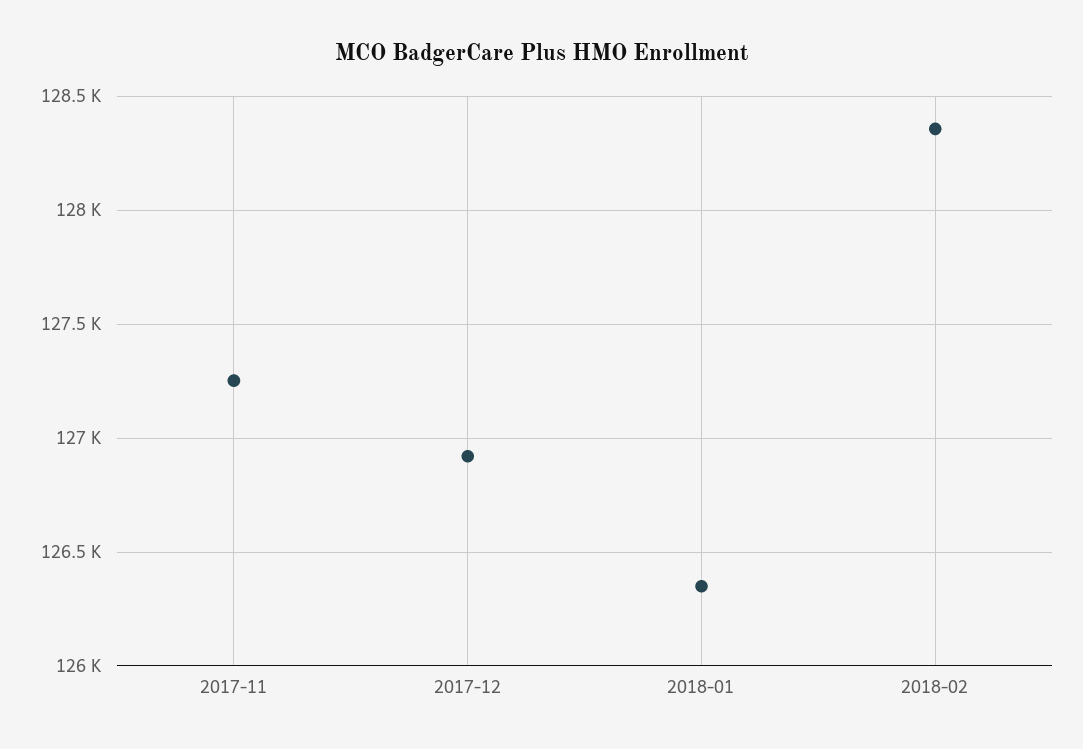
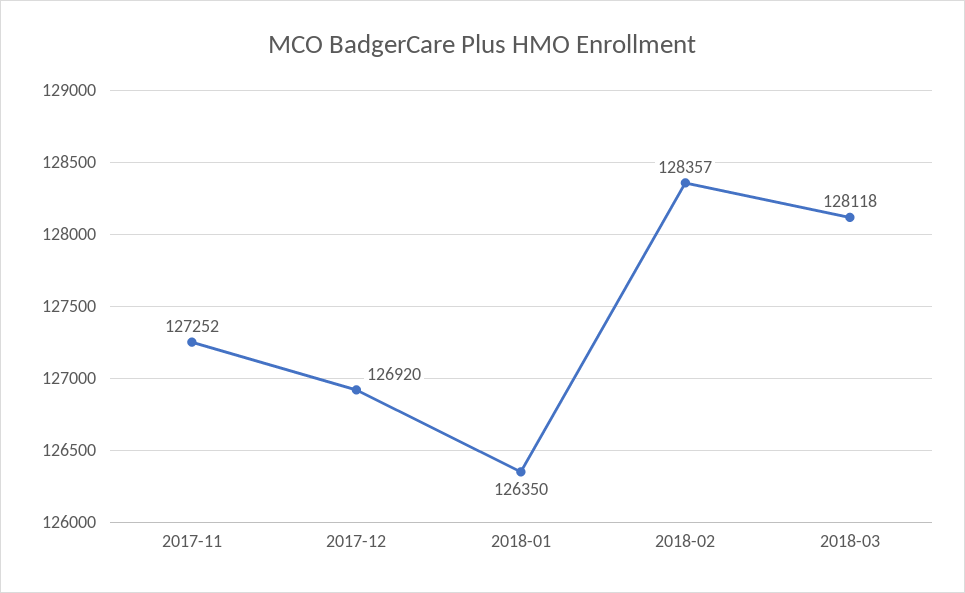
2018-03: none -> 128118

